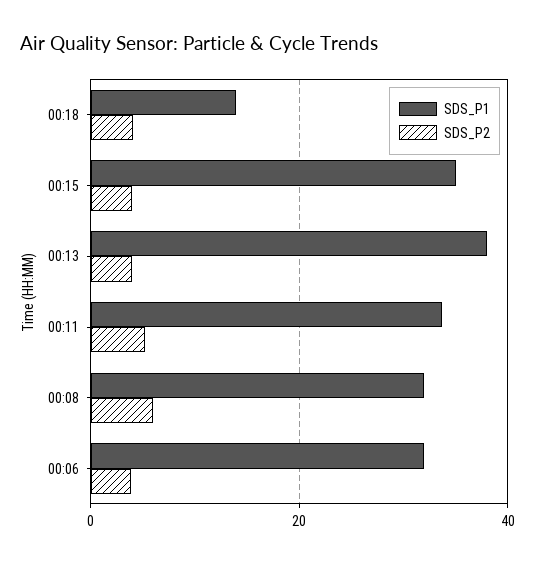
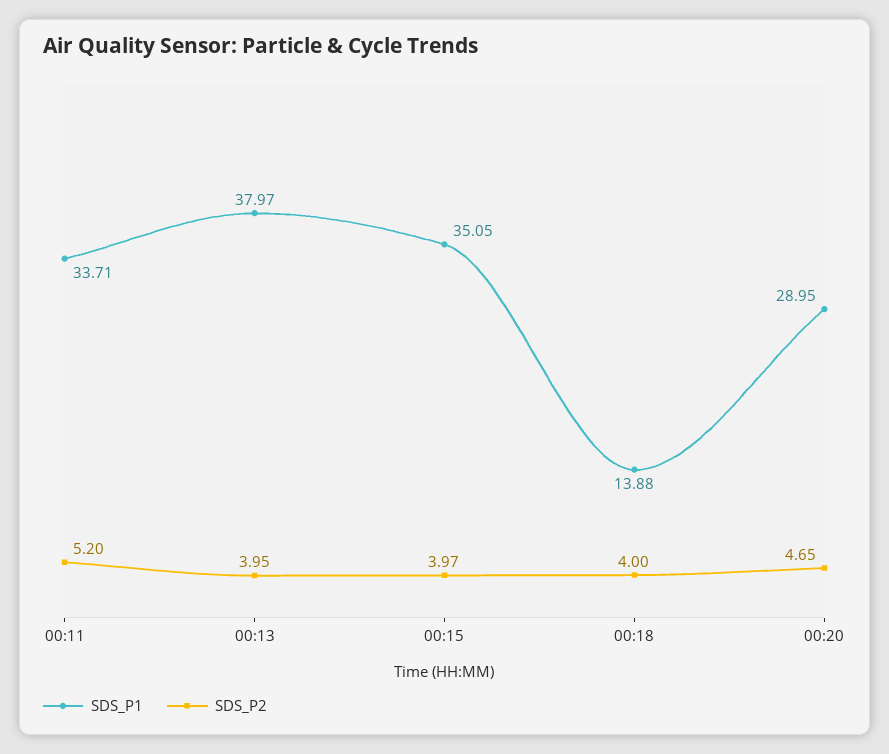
SDS_P1, 00:08: 32 -> none
SDS_P2, 00:08: 6 -> none
SDS_P1, 00:06: 32 -> none
SDS_P2, 00:06: 4 -> none
SDS_P1, 00:20: none -> 28.95
SDS_P2, 00:20: none -> 4.65

